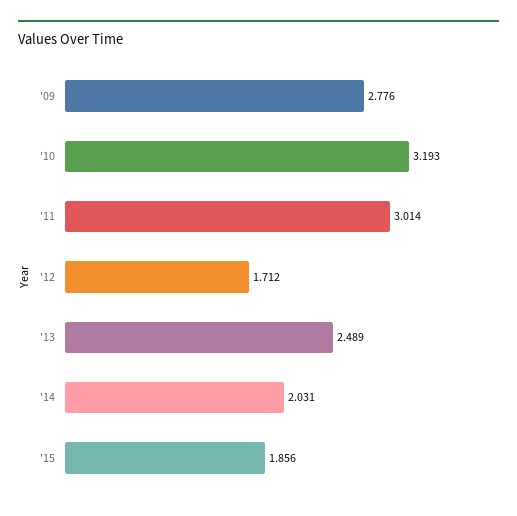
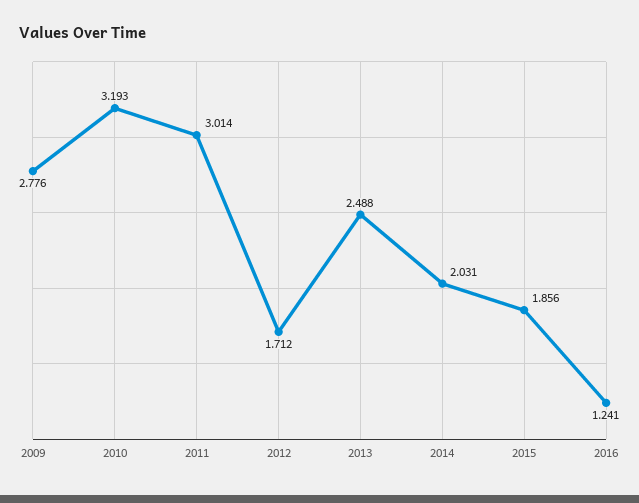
'13: 2.489 -> 2.488
2016: none -> 1.241

